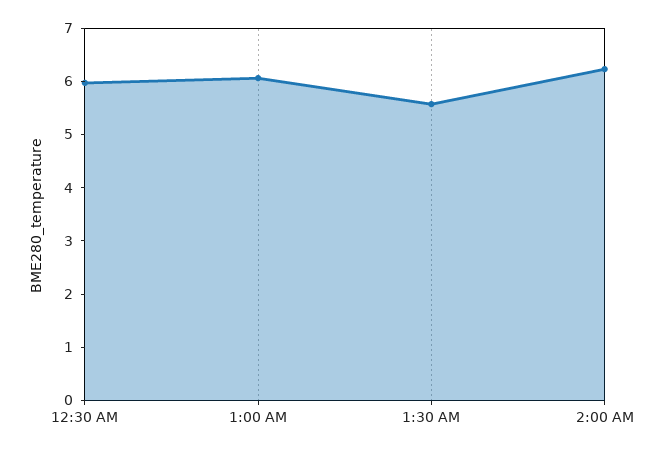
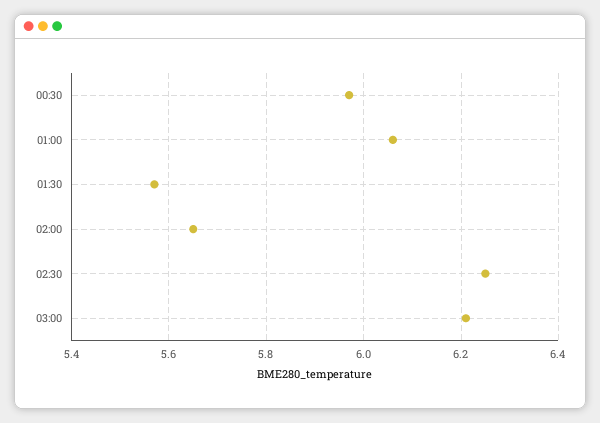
2:00 AM: 6.2 -> 5.65
02:30: none -> 6.25
03:00: none -> 6.2

